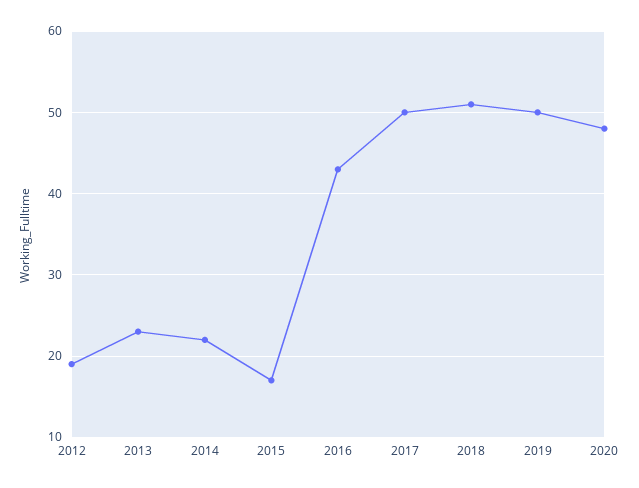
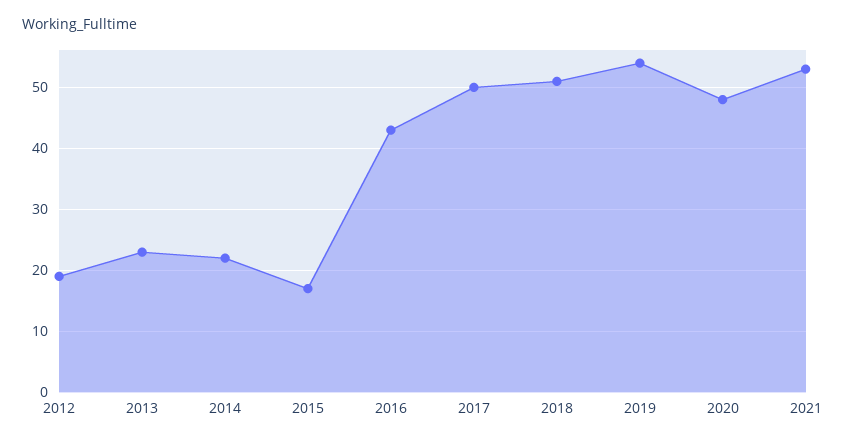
2019: 50 -> 54
2021: none -> 53

